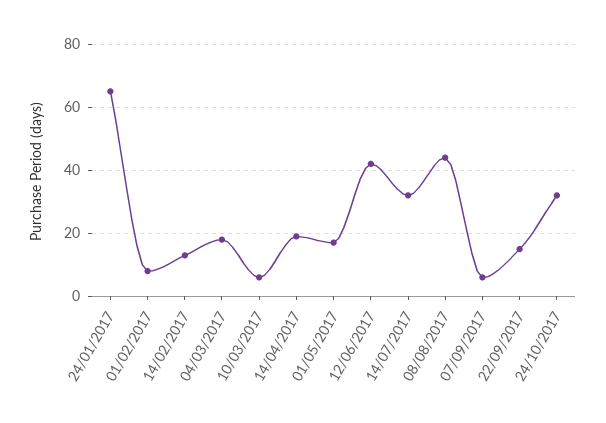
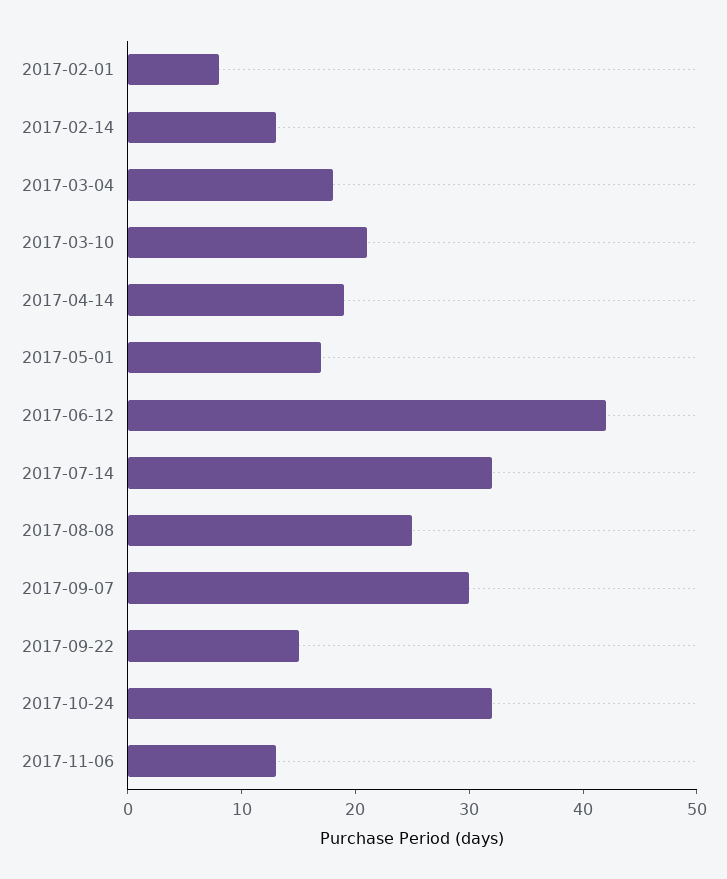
24/01/2017: 65 -> none
10/03/2017: 5 -> 21
08/08/2017: 45 -> 25
07/09/2017: 5 -> 30
2017-11-06: none -> 13

